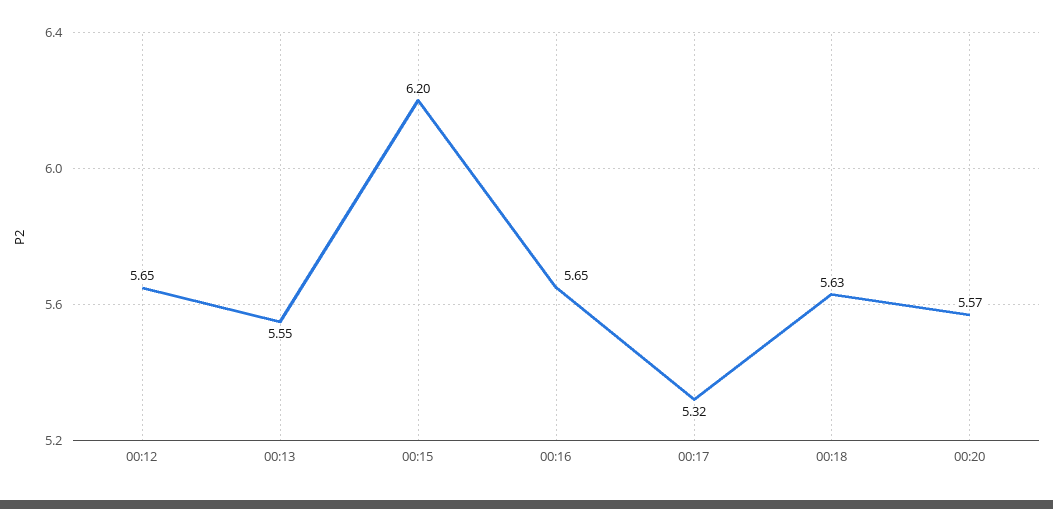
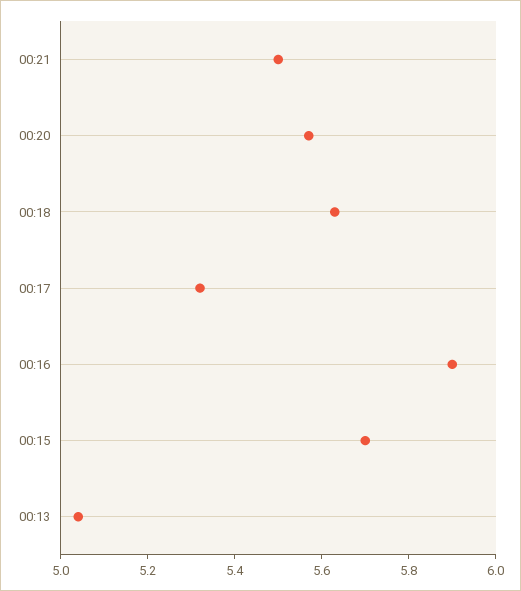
00:12: 5.65 -> none
00:13: 5.55 -> 5.05
00:15: 6.2 -> 5.7
00:16: 5.65 -> 5.9
00:21: none -> 5.5

